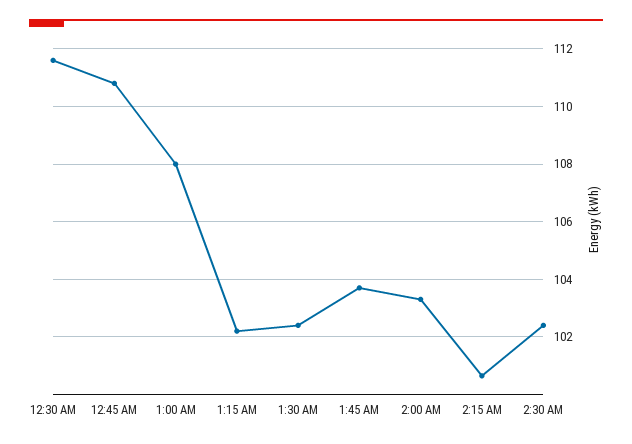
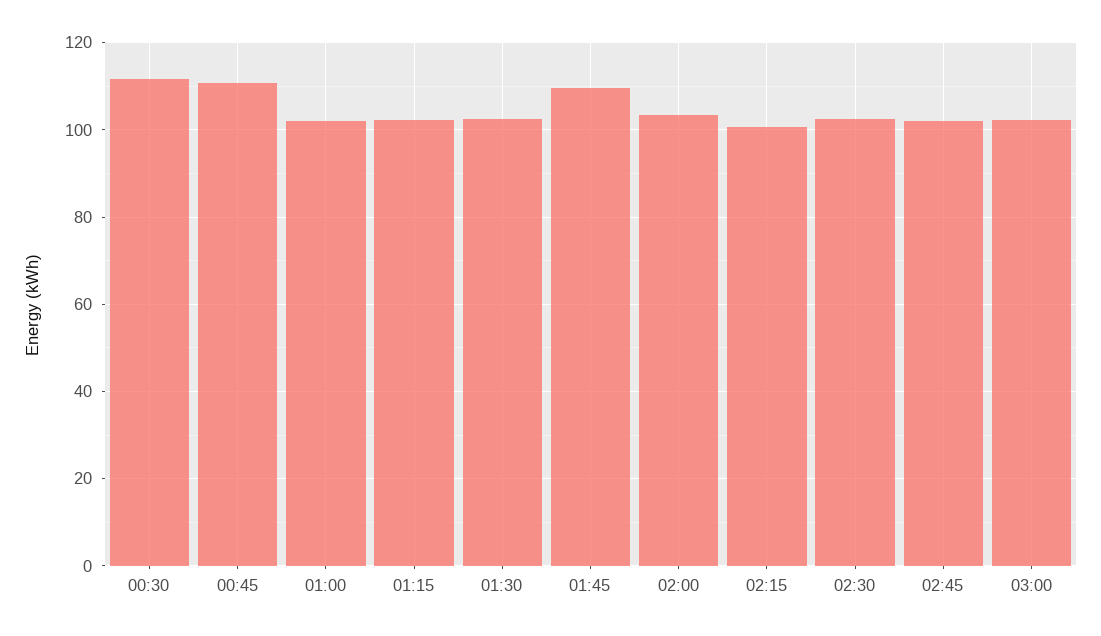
1:00 AM: 108 -> 102
1:45 AM: 103.75 -> 110
02:45: none -> 102
03:00: none -> 102

